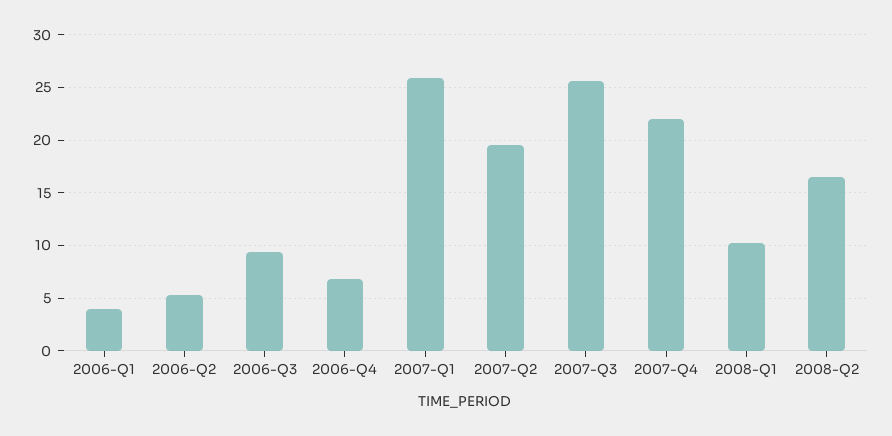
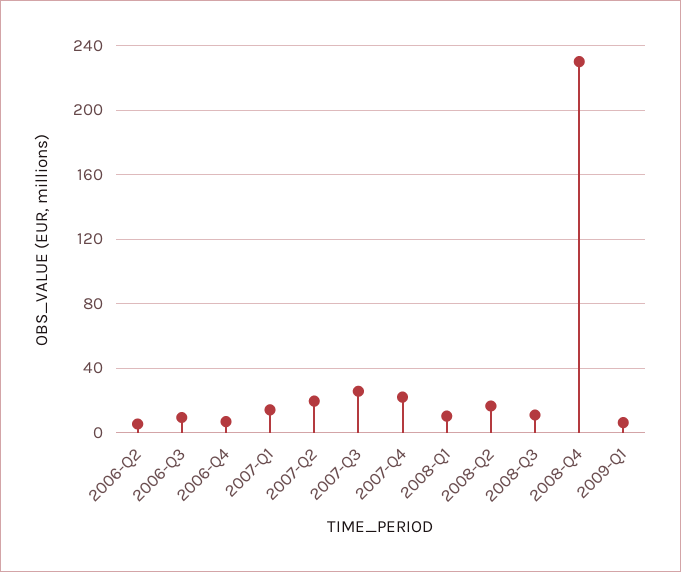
2006-Q1: 4 -> none
2007-Q1: 26 -> 15
2008-Q3: none -> 10
2008-Q4: none -> 230
2009-Q1: none -> 5

